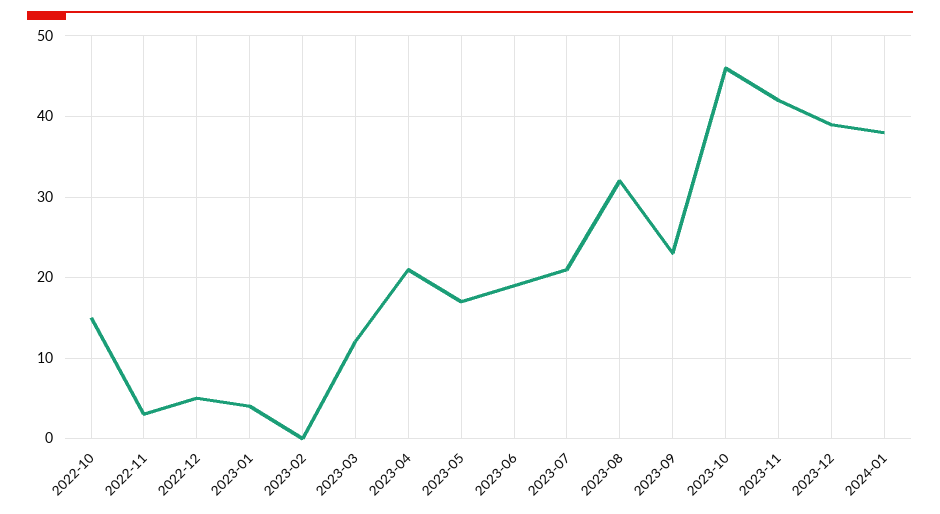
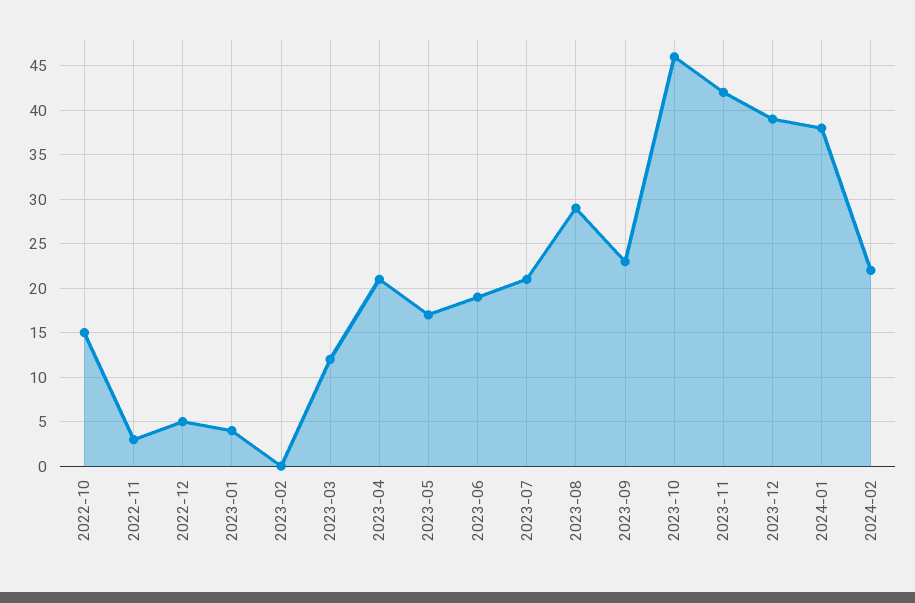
2023-08: 32 -> 29
2024-02: none -> 22

